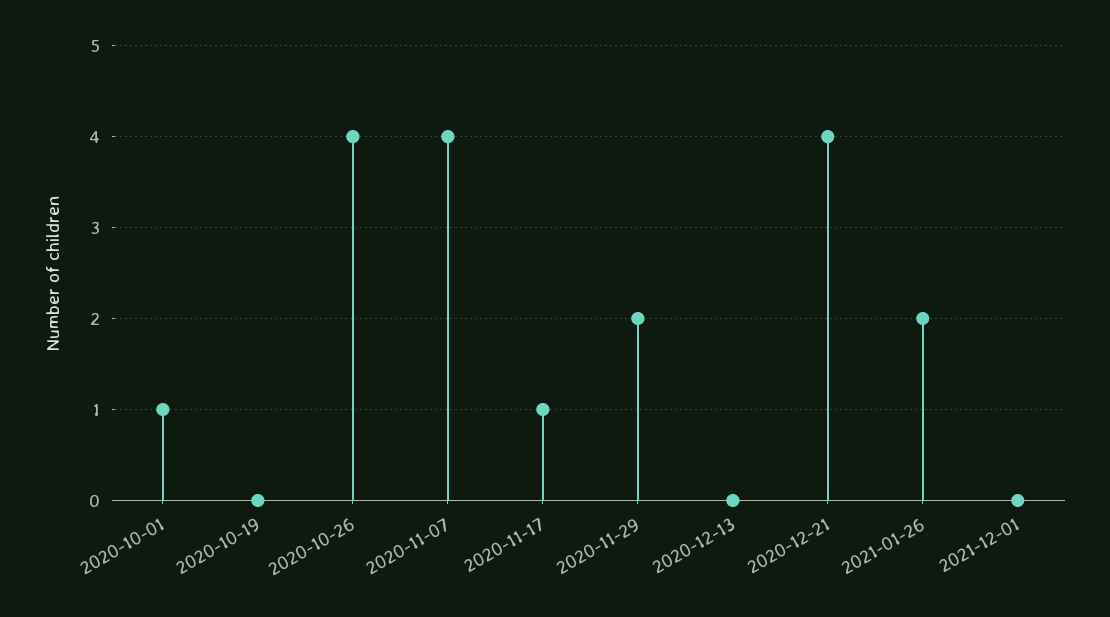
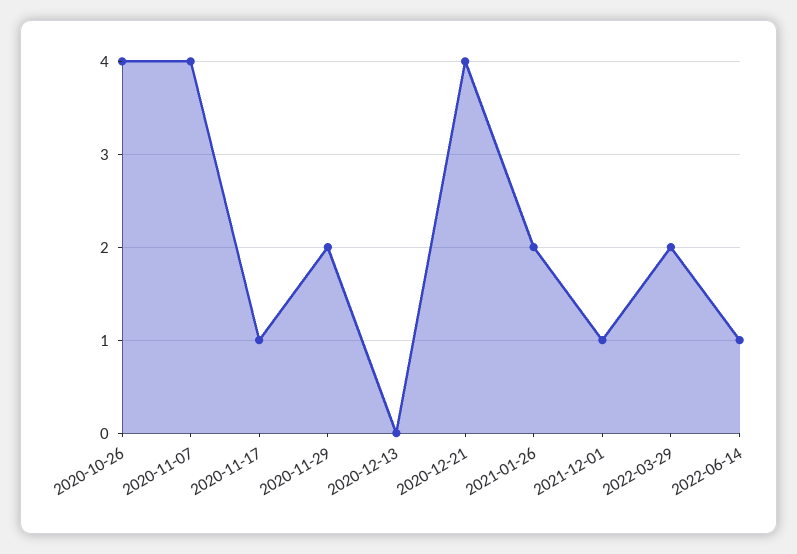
2020-10-01: 1 -> none
2020-10-19: 0 -> none
2021-12-01: 0 -> 1
2022-03-29: none -> 2
2022-06-14: none -> 1

